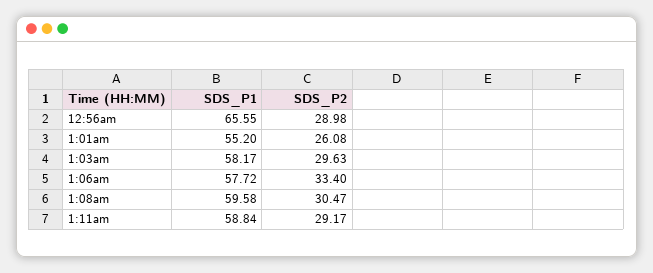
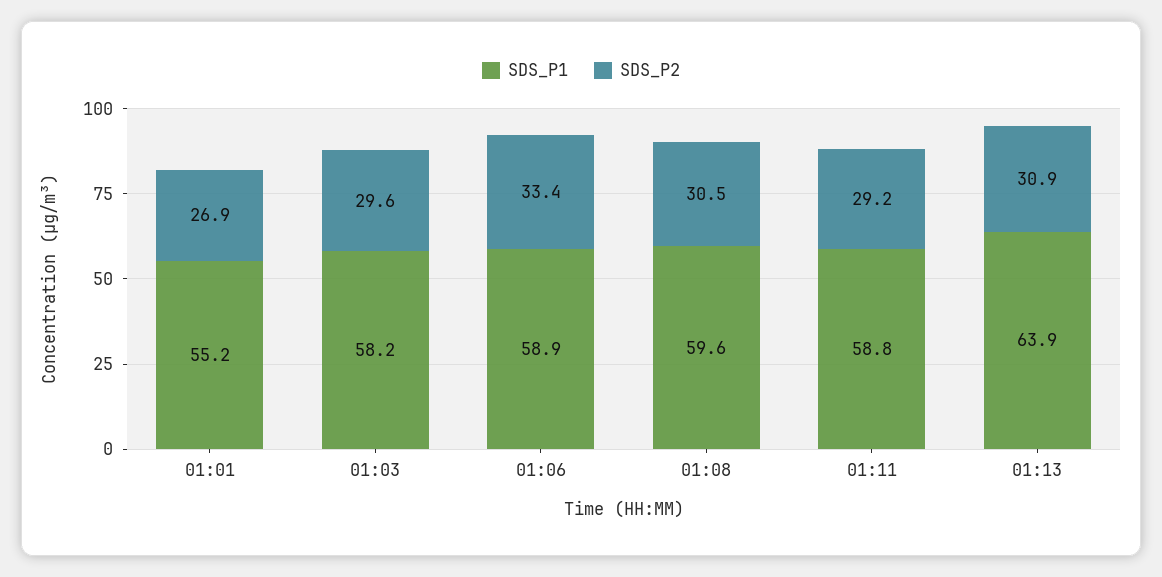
SDS_P1, 12:56am: 65.55 -> none
SDS_P2, 12:56am: 28.98 -> none
SDS_P2, 1:01am: 26.08 -> 26.9
SDS_P1, 1:06am: 57.72 -> 58.9
SDS_P1, 01:13: none -> 63.9
SDS_P2, 01:13: none -> 30.9

